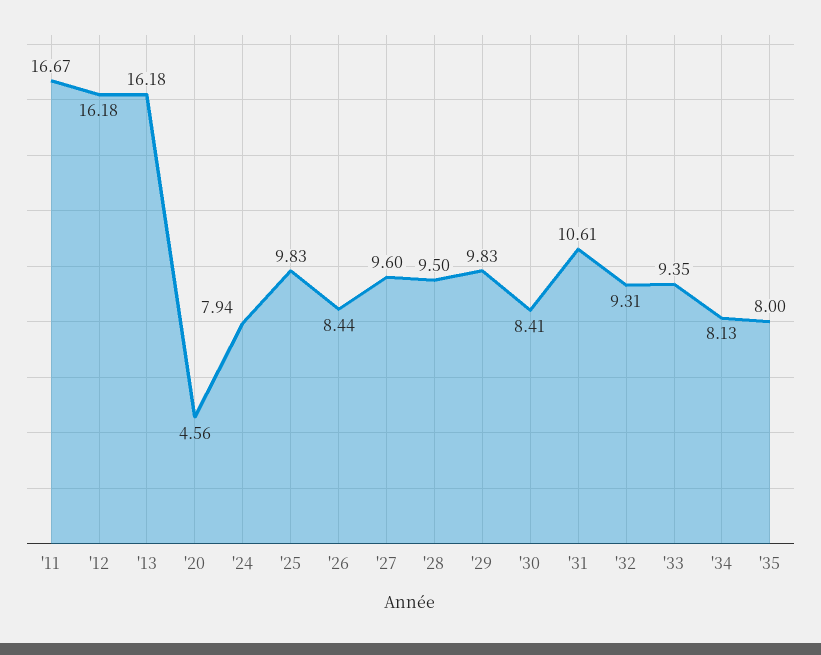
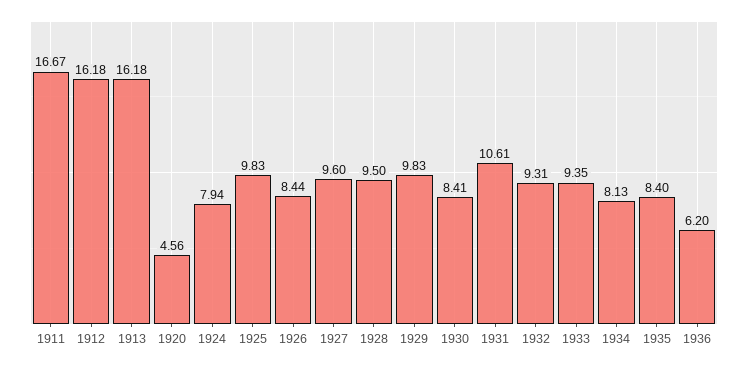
'35: 8 -> 8.4
1936: none -> 6.2

